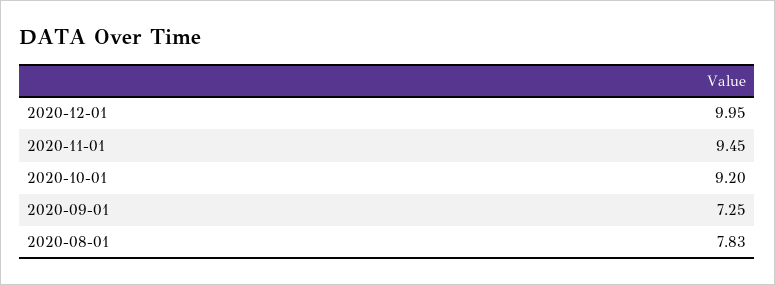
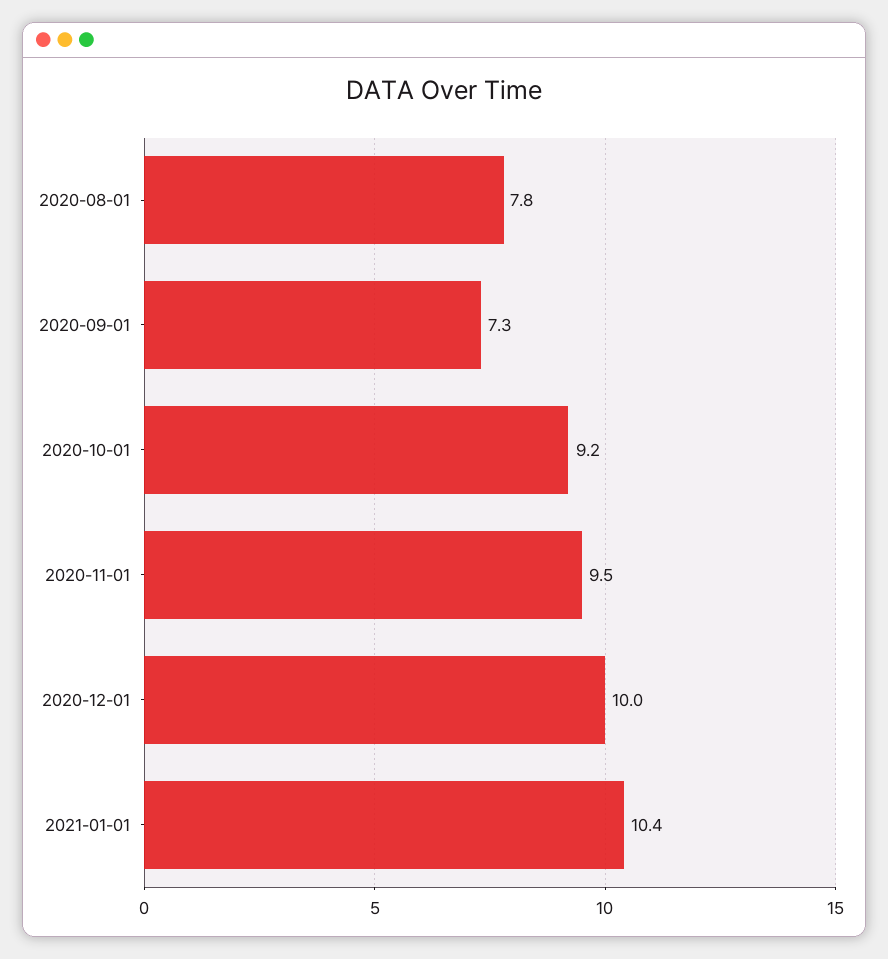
2021-01-01: none -> 10.4

